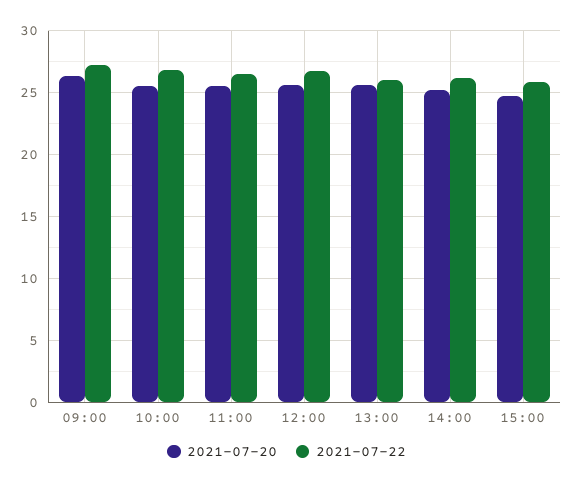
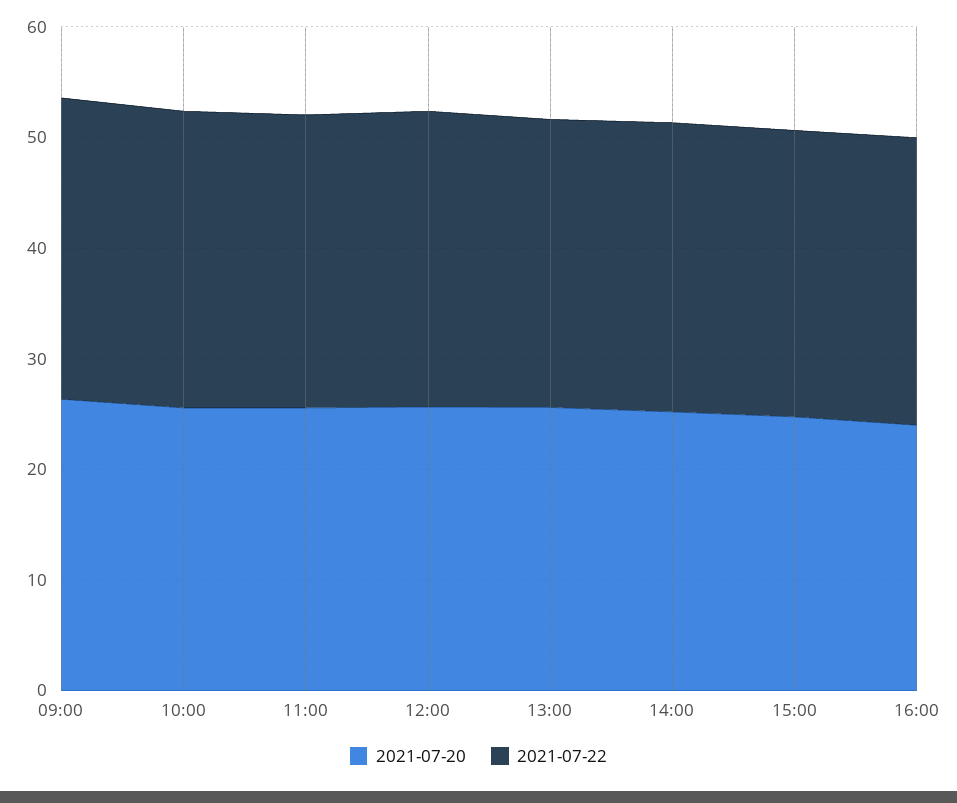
2021-07-20, 16:00: none -> 24
2021-07-22, 16:00: none -> 26

